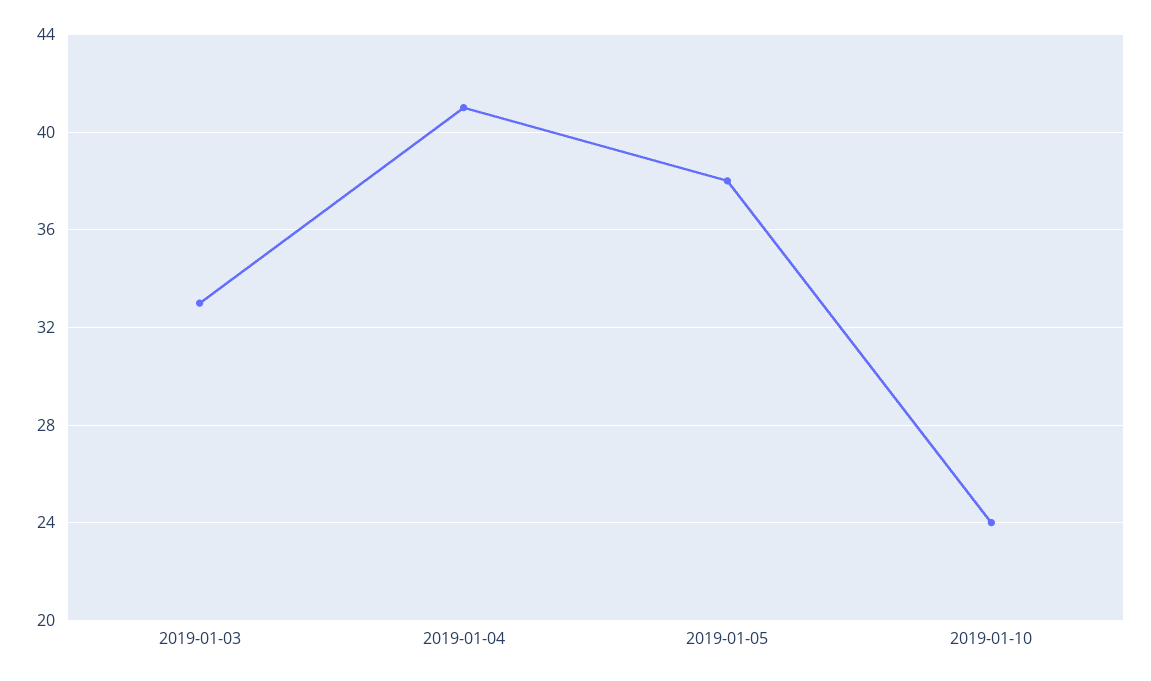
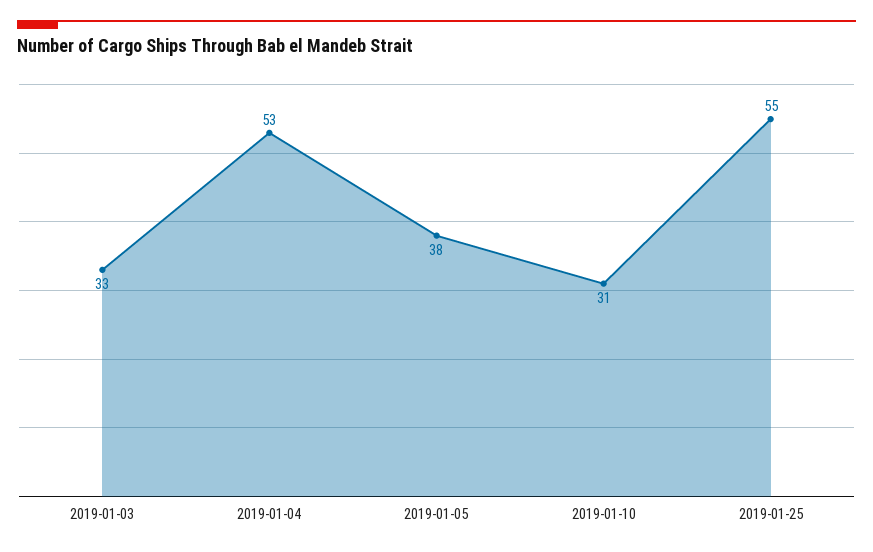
2019-01-04: 41 -> 53
2019-01-10: 24 -> 31
2019-01-25: none -> 55

